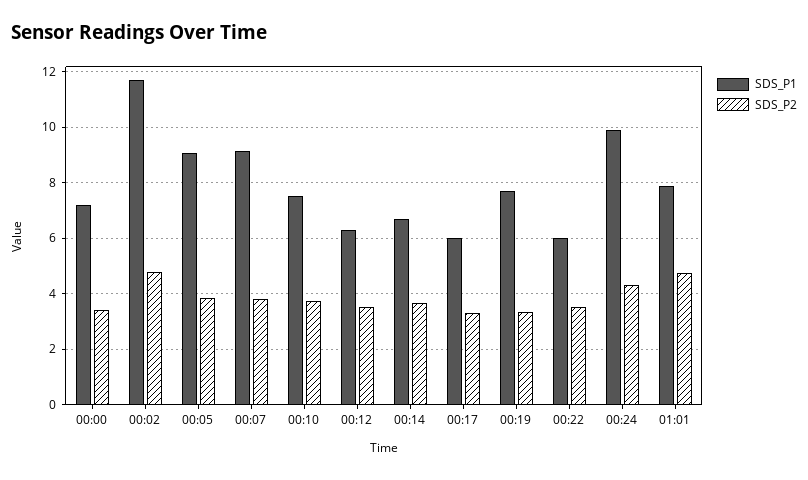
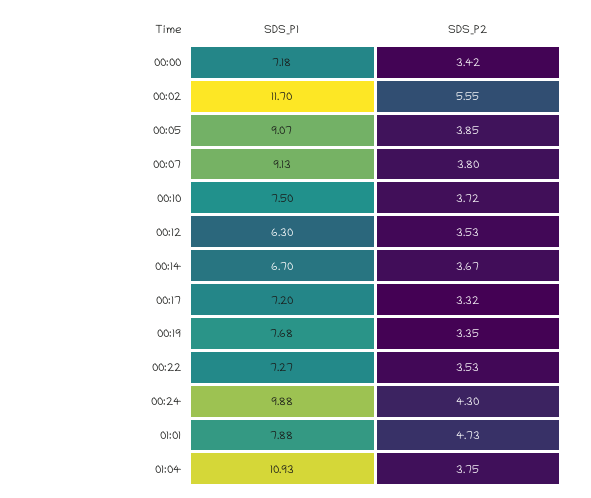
SDS_P2, 00:02: 4.75 -> 5.55
SDS_P1, 00:17: 6 -> 7.2
SDS_P1, 00:22: 6 -> 7.27
SDS_P1, 01:04: none -> 10.93
SDS_P2, 01:04: none -> 3.75

